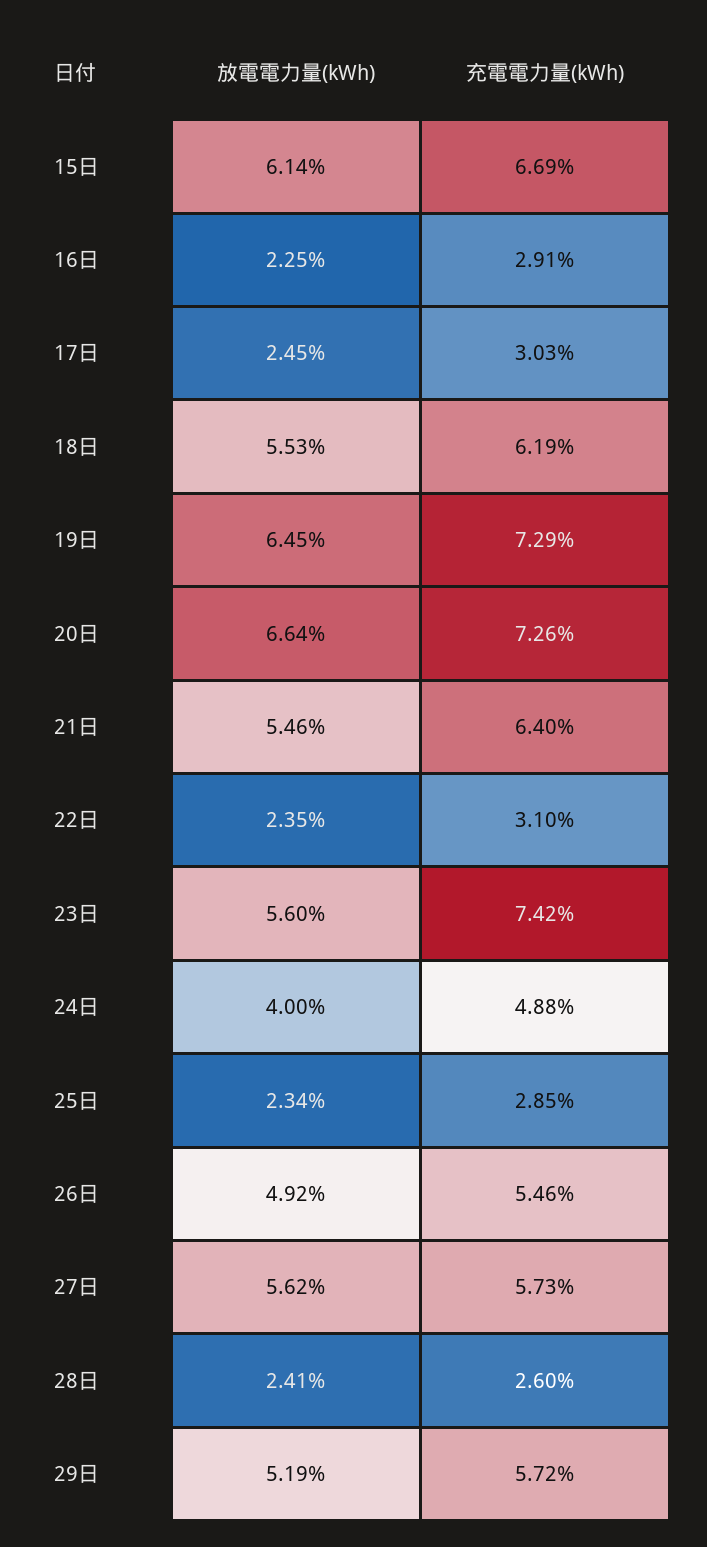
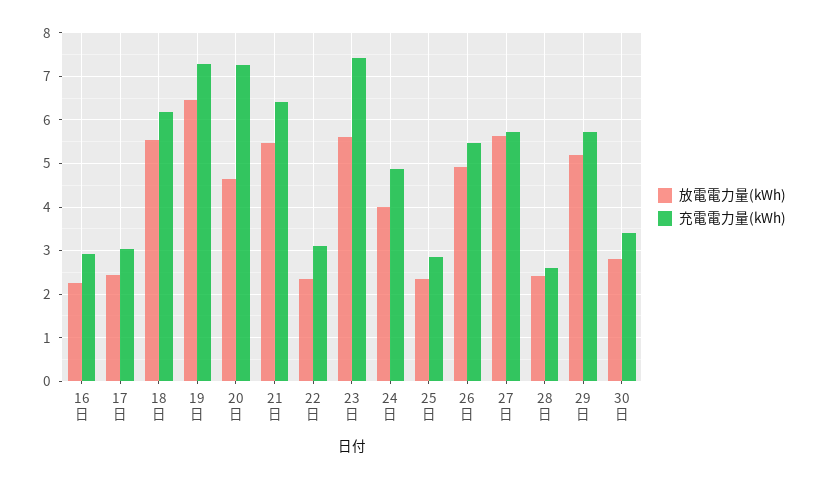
放電電力量(kWh), 15日: 6.14 -> none
充電電力量(kWh), 15日: 6.69 -> none
放電電力量(kWh), 20日: 6.64 -> 4.6
放電電力量(kWh), 30日: none -> 2.8
充電電力量(kWh), 30日: none -> 3.4

